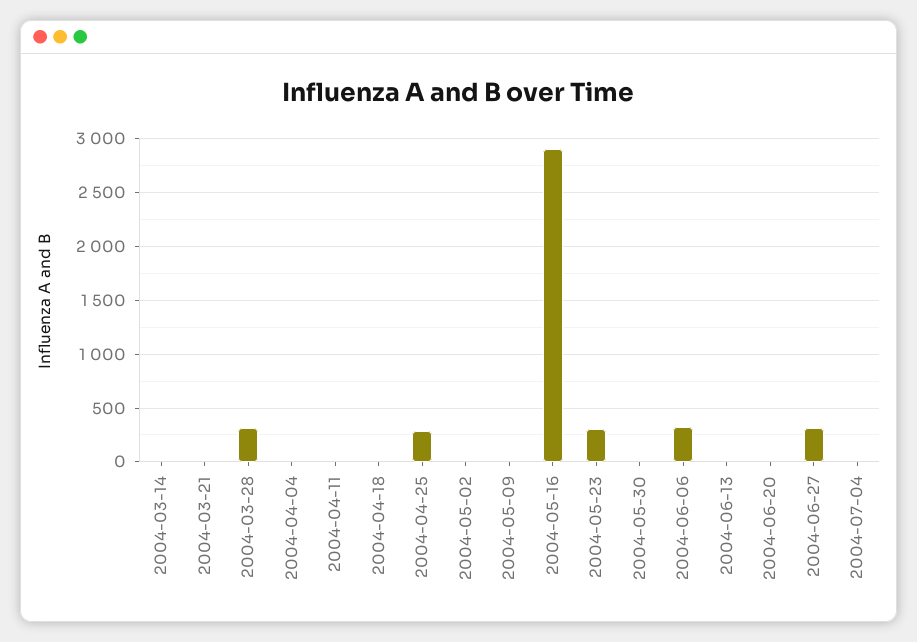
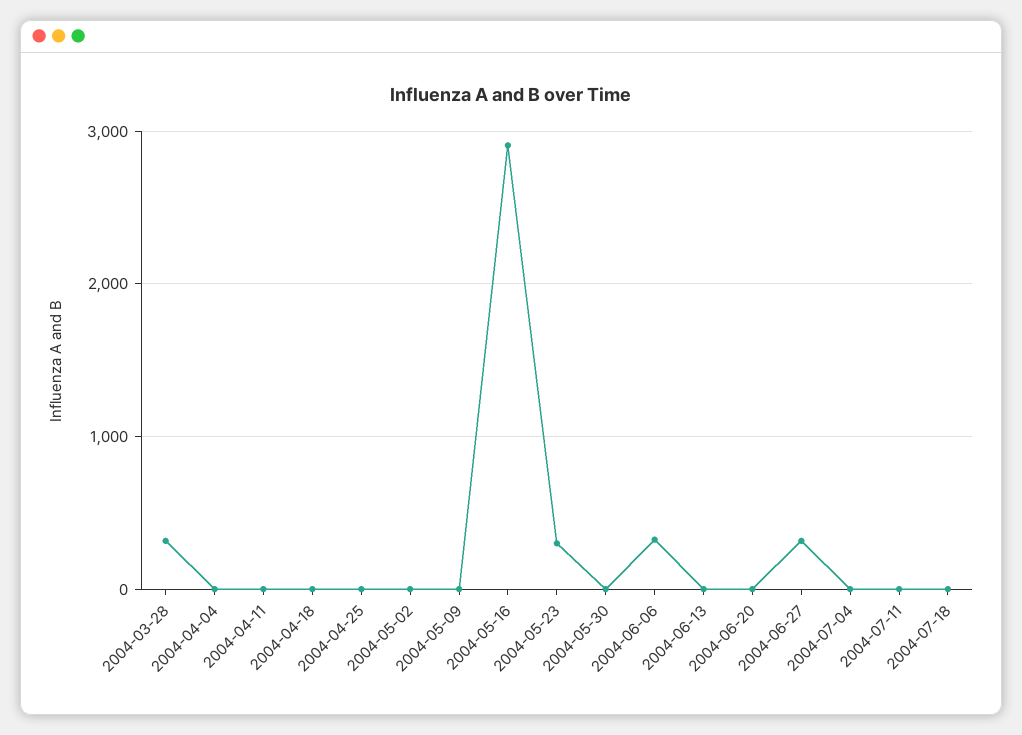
2004-03-14: 0 -> none
2004-03-21: 0 -> none
2004-04-25: 300 -> 0
2004-07-11: none -> 0
2004-07-18: none -> 0

